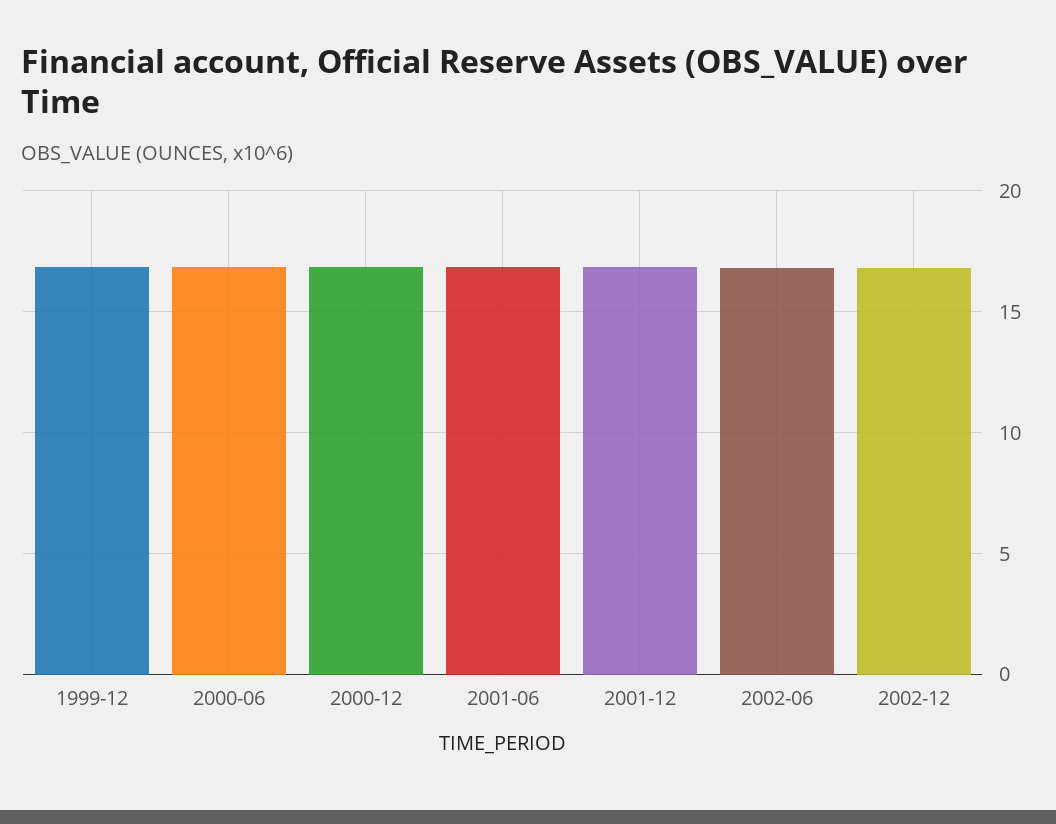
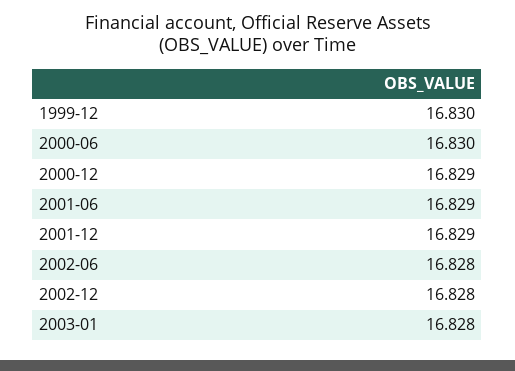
2003-01: none -> 16.828

